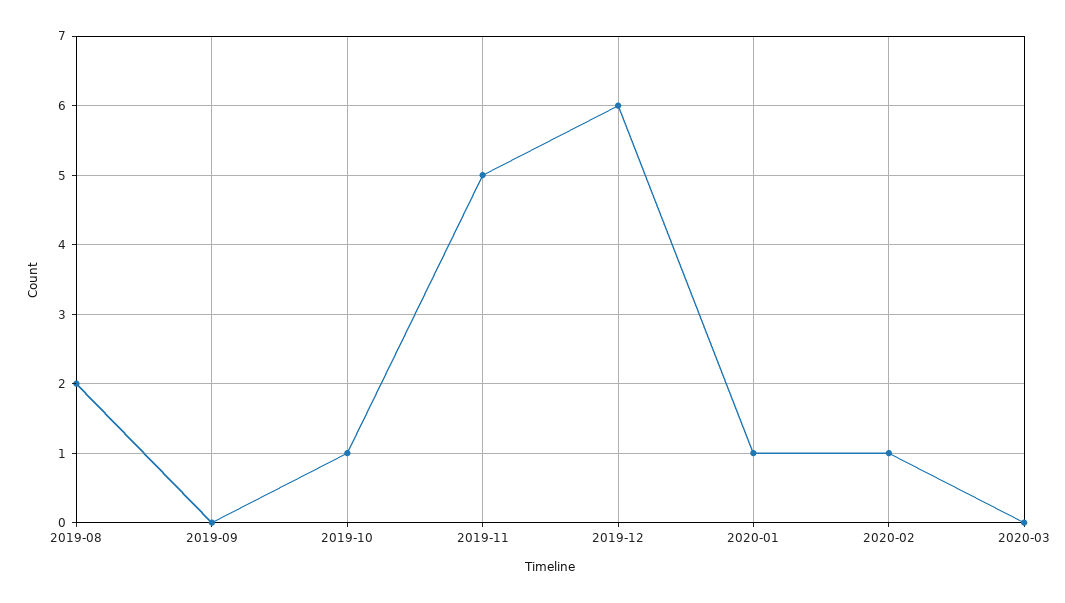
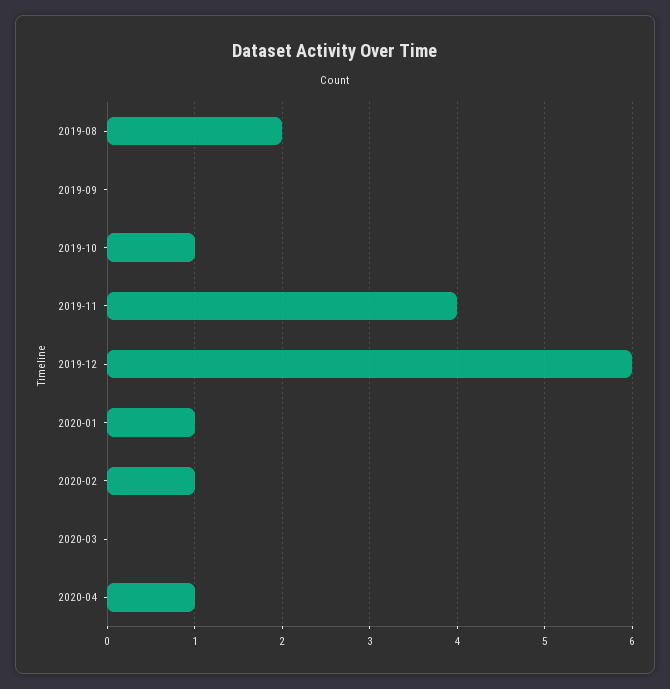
2019-11: 5 -> 4
2020-04: none -> 1

